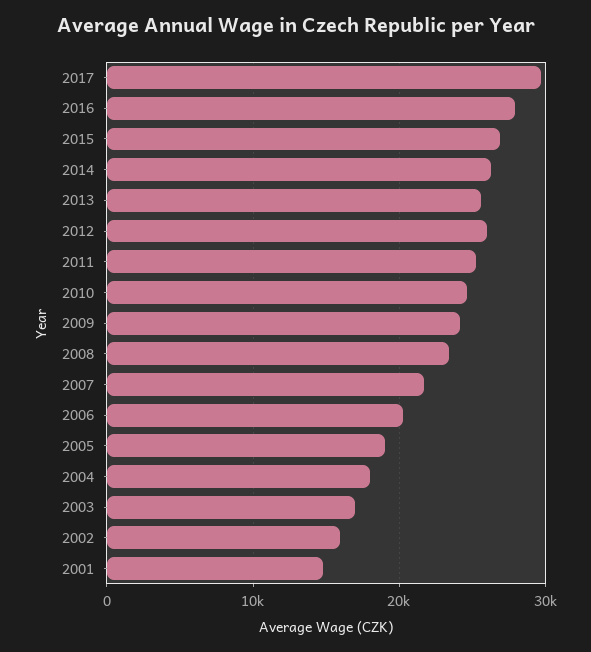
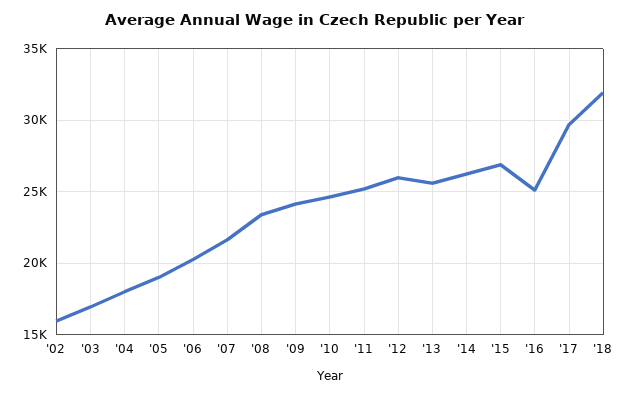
2016: 28000 -> 25000
2001: 15000 -> none
'18: none -> 32000

